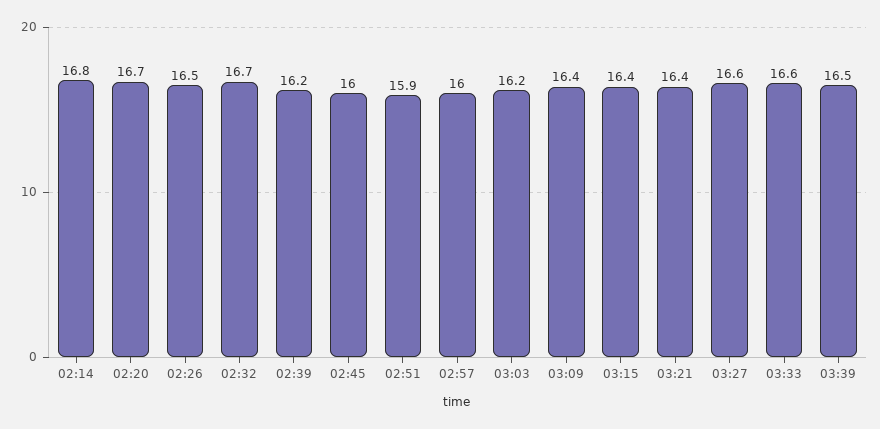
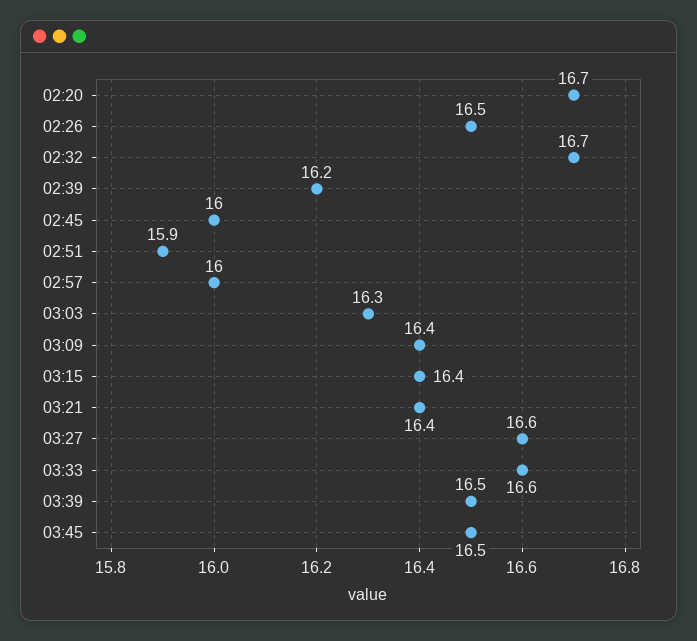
02:14: 16.8 -> none
03:03: 16.2 -> 16.3
03:45: none -> 16.5

